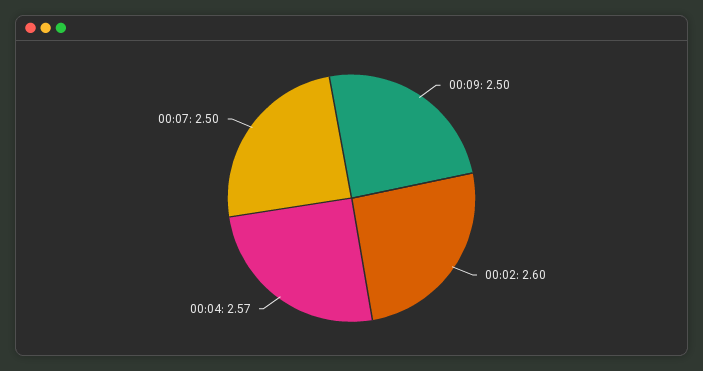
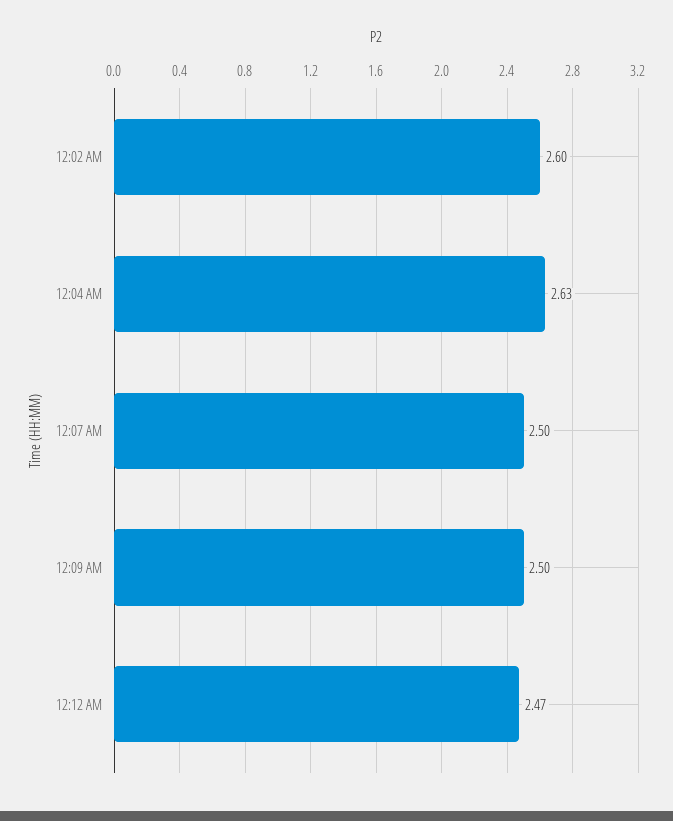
00:04: 2.57 -> 2.63
12:12 AM: none -> 2.47

